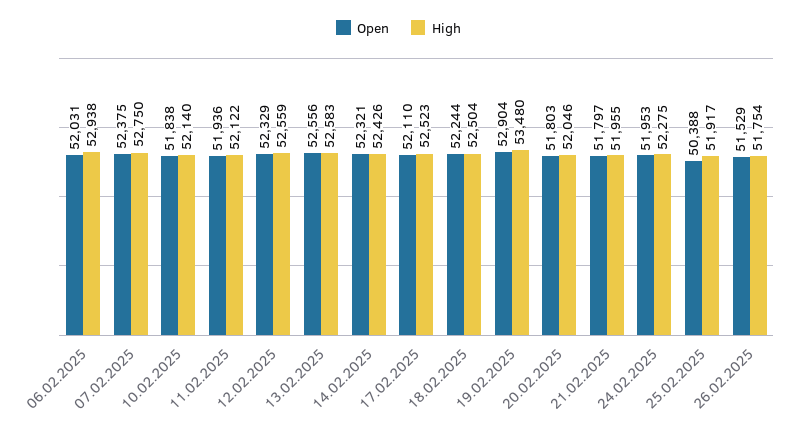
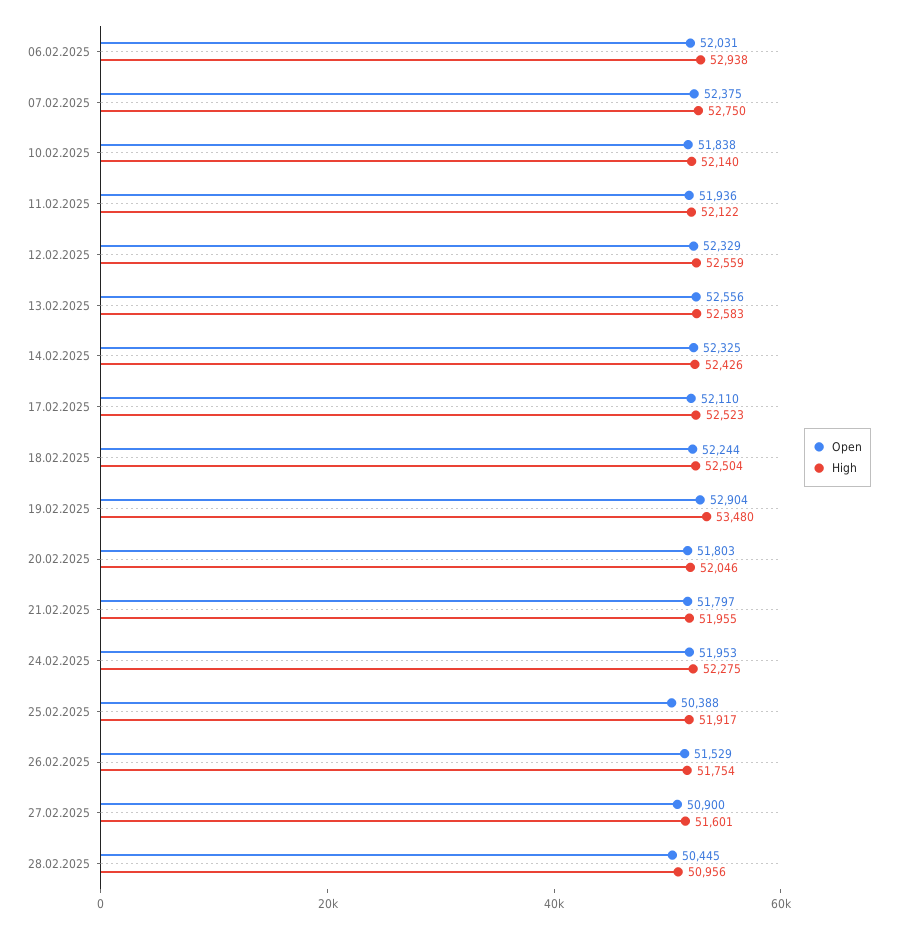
Open, 14.02.2025: 52321 -> 52325
Open, 27.02.2025: none -> 50900
High, 27.02.2025: none -> 51601
Open, 28.02.2025: none -> 50445
High, 28.02.2025: none -> 50956

